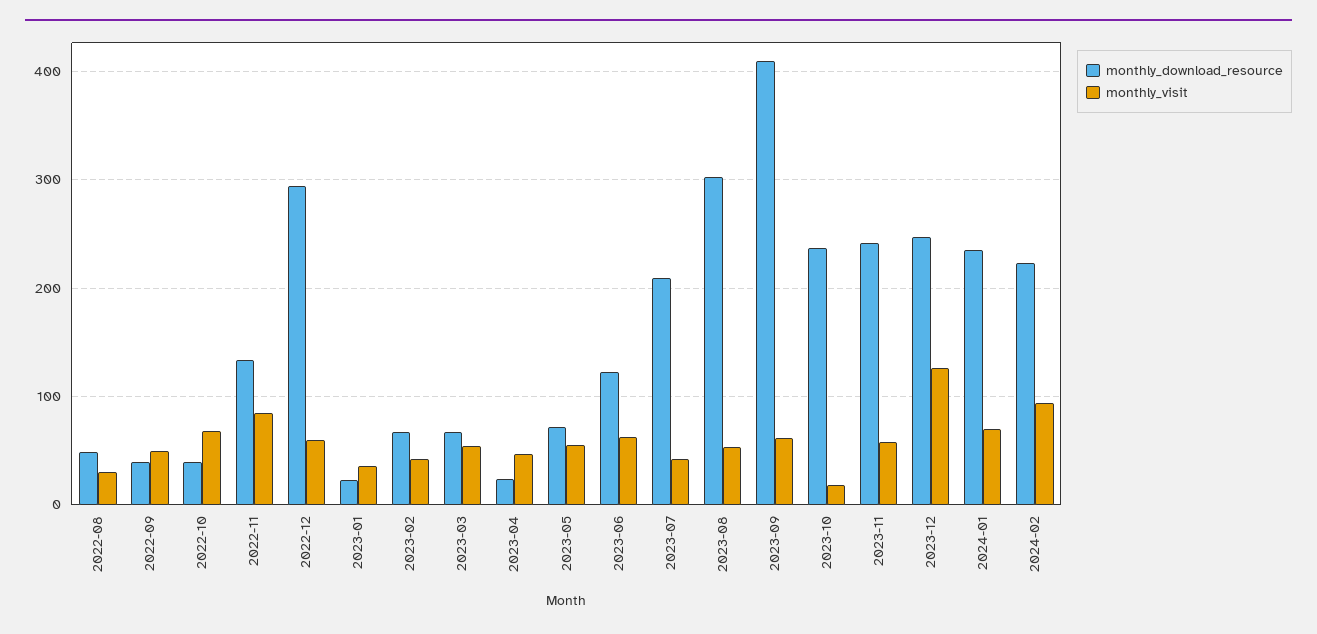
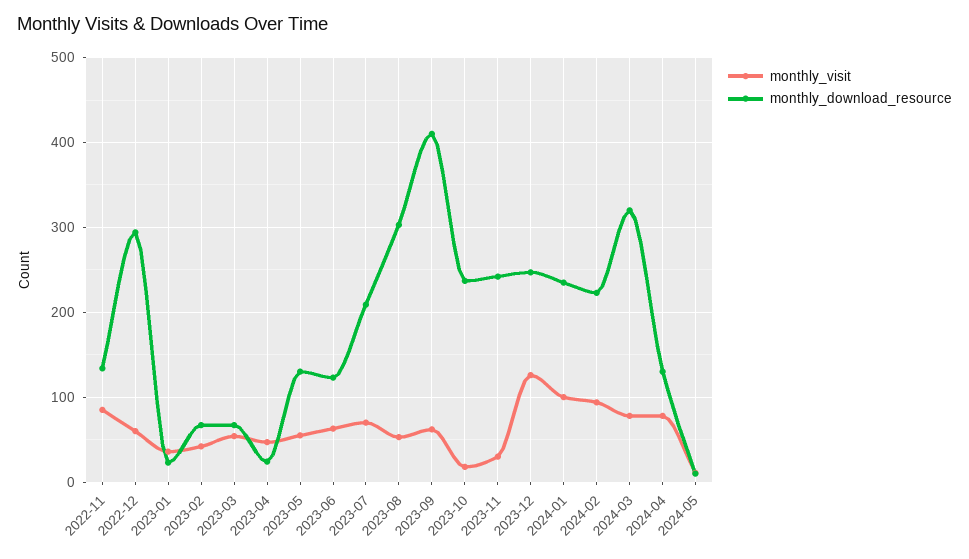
monthly_download_resource, 2022-08: 50 -> none
monthly_visit, 2022-08: 30 -> none
monthly_download_resource, 2022-09: 40 -> none
monthly_visit, 2022-09: 50 -> none
monthly_download_resource, 2022-10: 40 -> none
monthly_visit, 2022-10: 70 -> none
monthly_download_resource, 2023-05: 70 -> 130
monthly_visit, 2023-07: 40 -> 70
monthly_visit, 2023-11: 60 -> 30
monthly_visit, 2024-01: 70 -> 100
monthly_visit, 2024-03: none -> 80
monthly_download_resource, 2024-03: none -> 320
monthly_visit, 2024-04: none -> 80
monthly_download_resource, 2024-04: none -> 130
monthly_visit, 2024-05: none -> 10
monthly_download_resource, 2024-05: none -> 10

